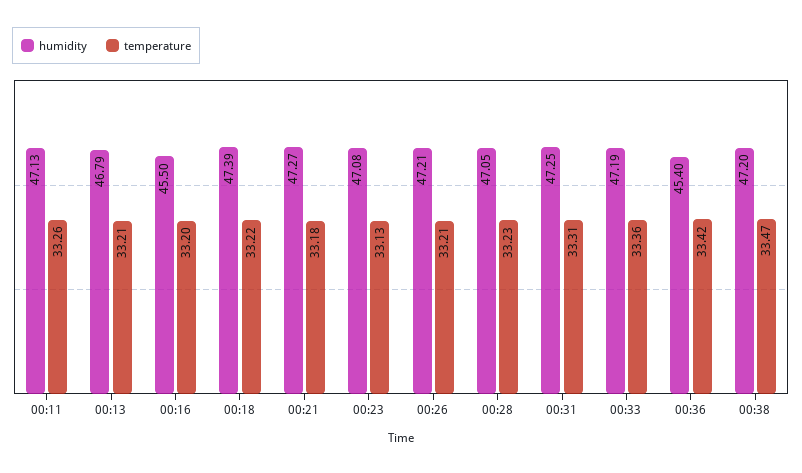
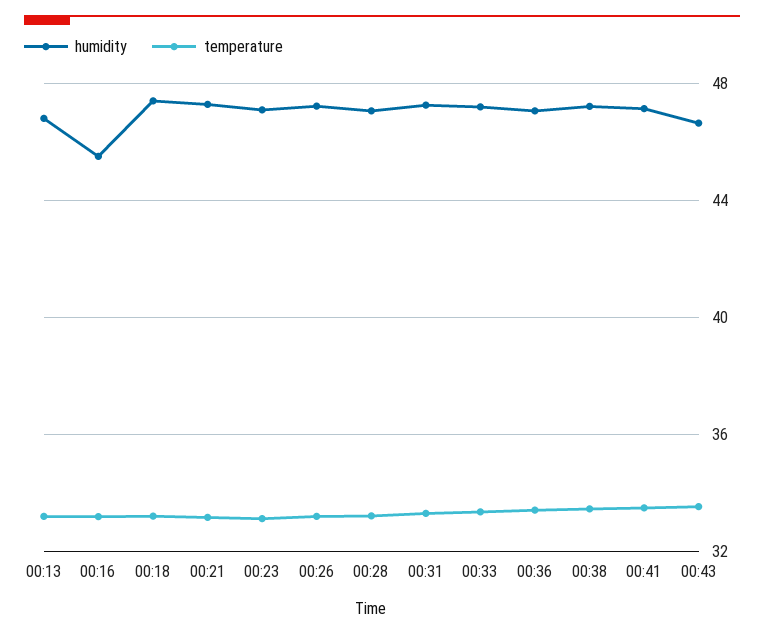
humidity, 00:11: 47.13 -> none
temperature, 00:11: 33.26 -> none
humidity, 00:36: 45.4 -> 47
humidity, 00:41: none -> 47
temperature, 00:41: none -> 33.5
humidity, 00:43: none -> 46.5
temperature, 00:43: none -> 33.5

